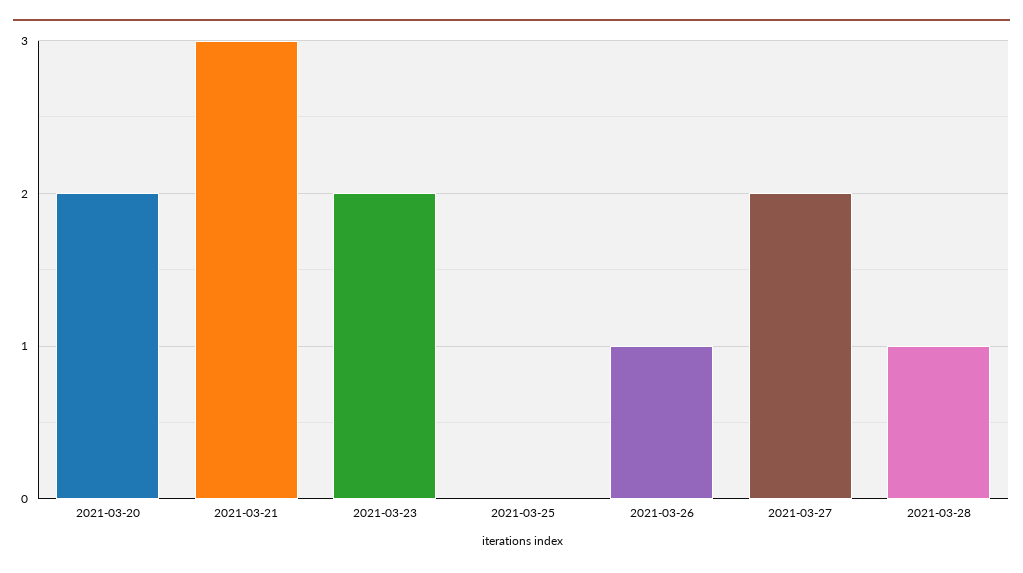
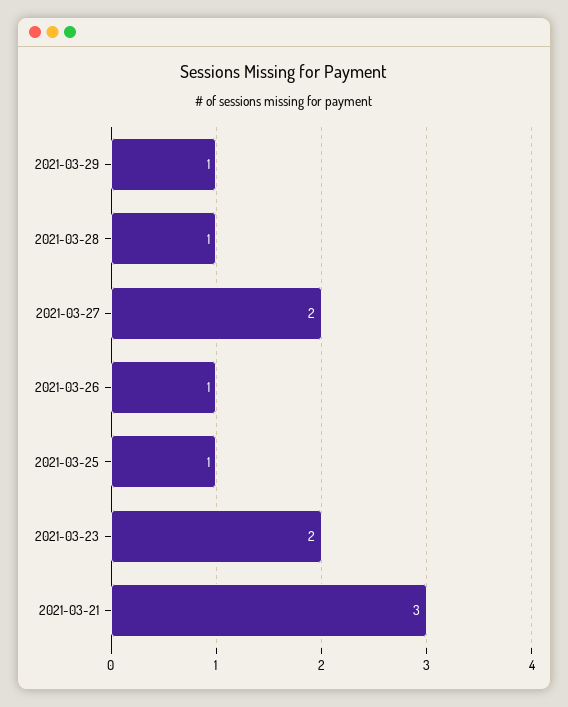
2021-03-20: 2 -> none
2021-03-25: 0 -> 1
2021-03-29: none -> 1

